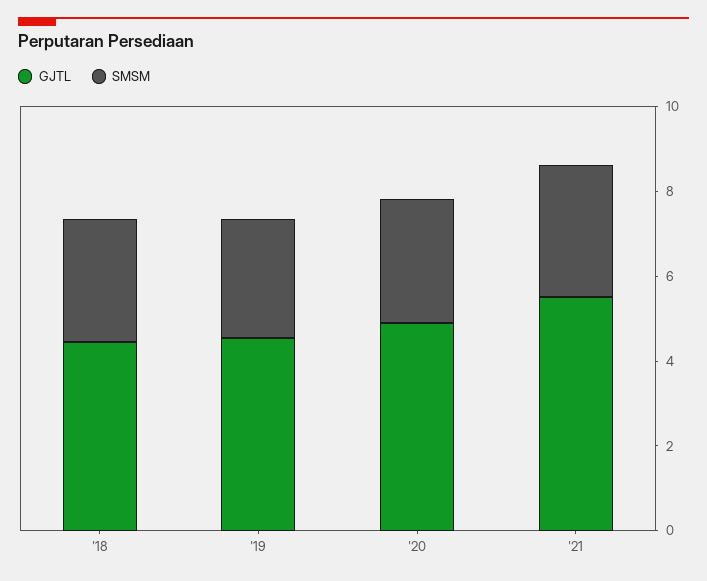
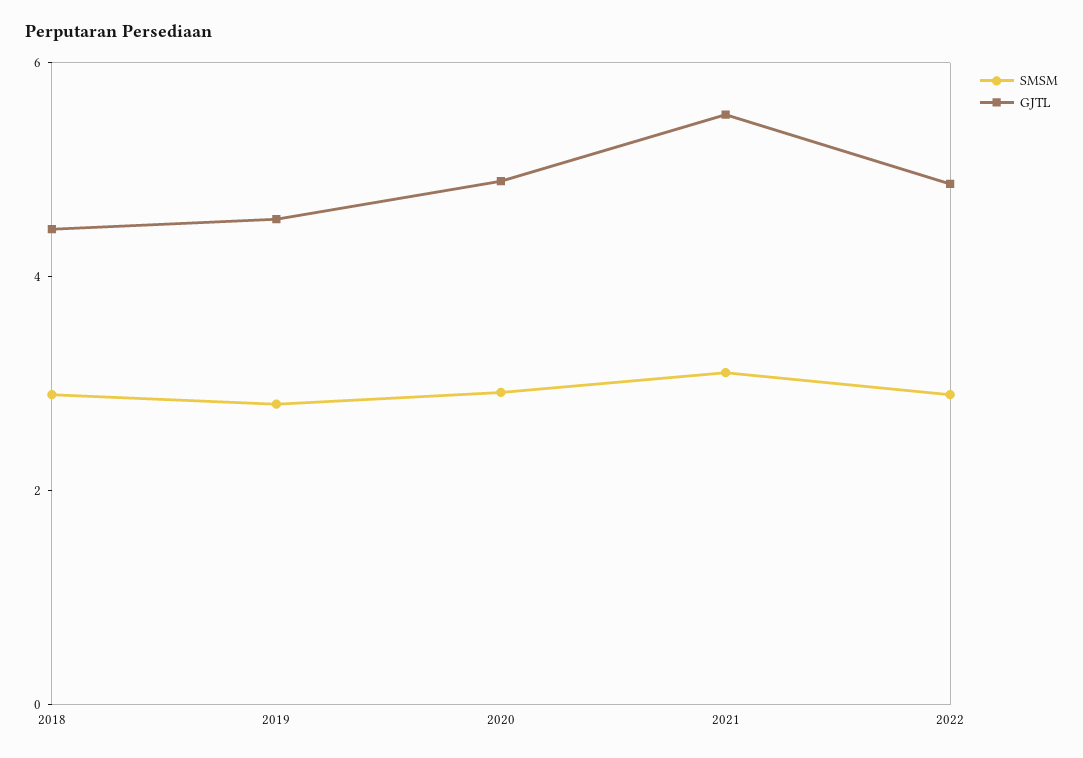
SMSM, 2022: none -> 3
GJTL, 2022: none -> 5

